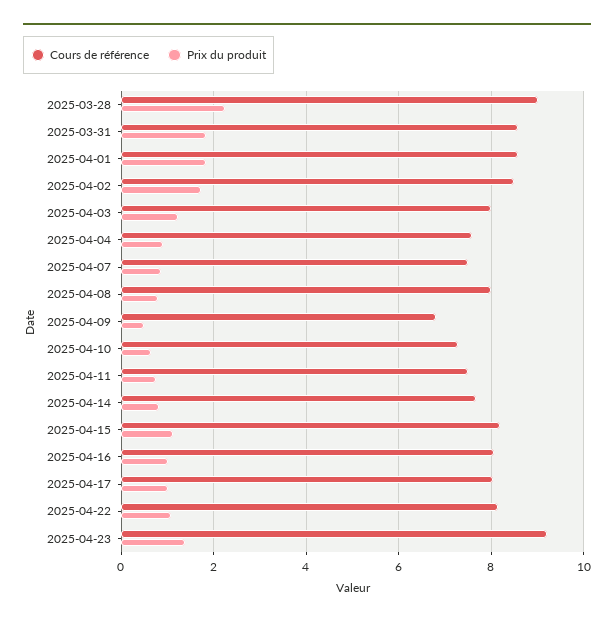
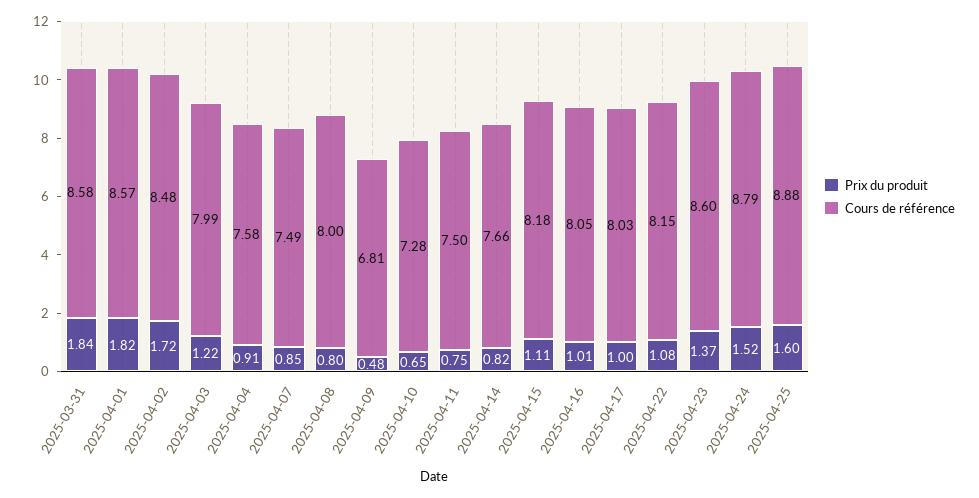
Cours de référence, 2025-03-28: 9 -> none
Prix du produit, 2025-03-28: 2.2 -> none
Cours de référence, 2025-04-23: 9.2 -> 8.6
Prix du produit, 2025-04-24: none -> 1.52
Cours de référence, 2025-04-24: none -> 8.79
Prix du produit, 2025-04-25: none -> 1.6
Cours de référence, 2025-04-25: none -> 8.88

